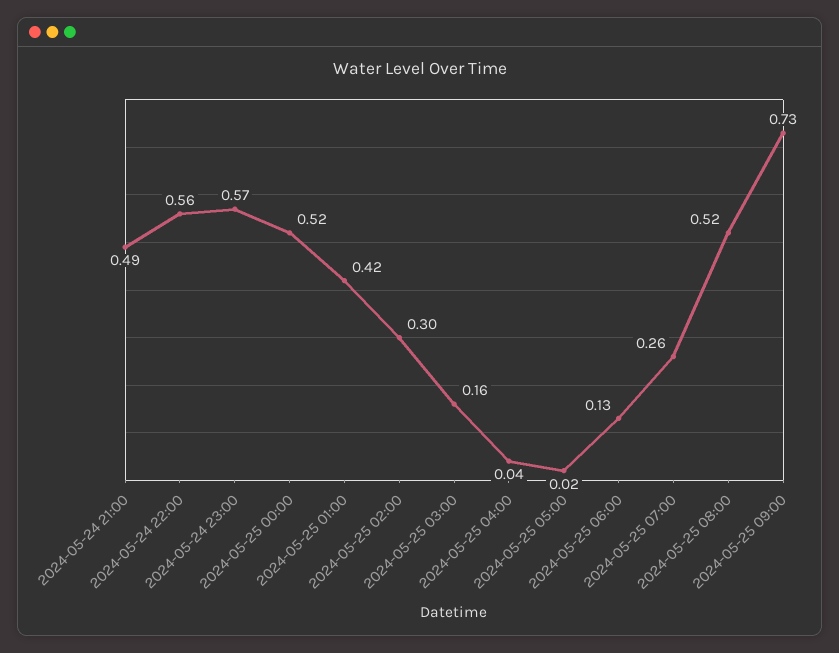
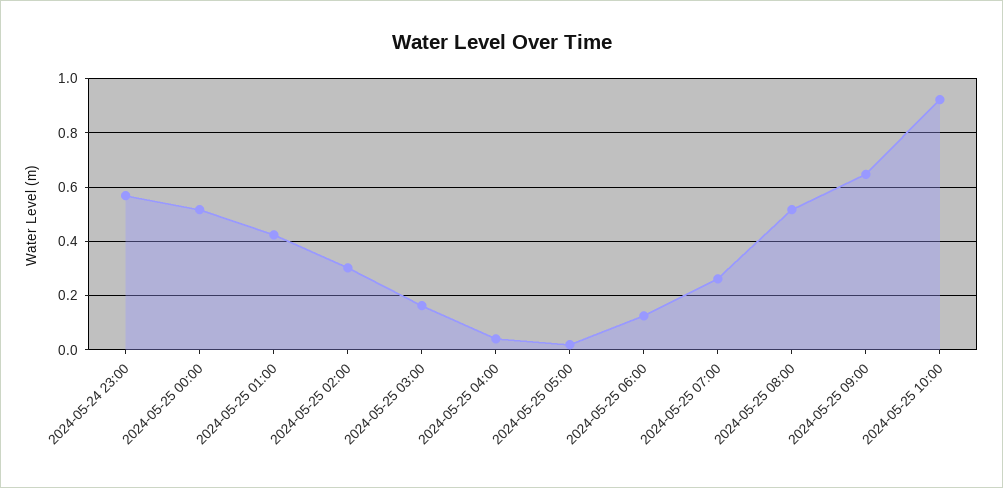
2024-05-24 21:00: 0.49 -> none
2024-05-24 22:00: 0.56 -> none
2024-05-25 09:00: 0.73 -> 0.65
2024-05-25 10:00: none -> 0.925

